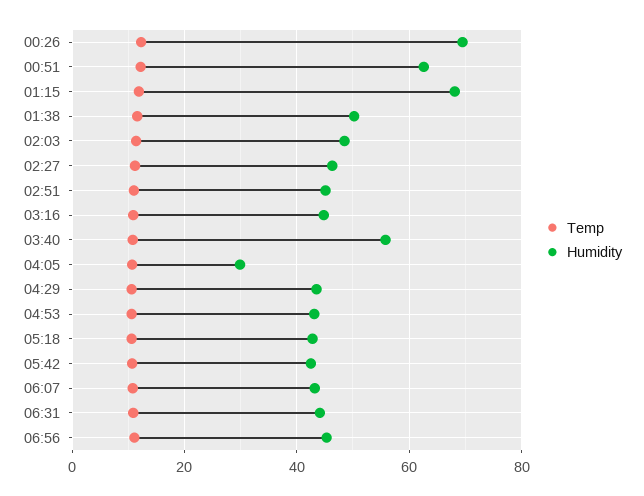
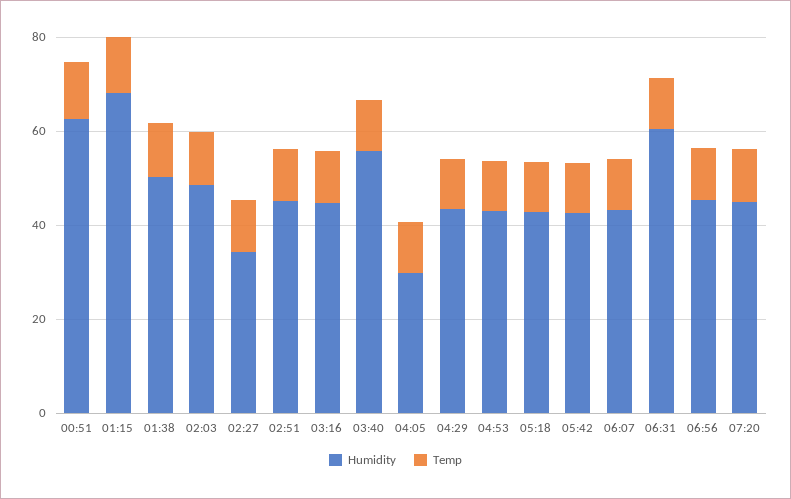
Temp, 00:26: 12 -> none
Humidity, 00:26: 70 -> none
Humidity, 02:27: 46 -> 35
Humidity, 06:31: 44 -> 60
Humidity, 07:20: none -> 45
Temp, 07:20: none -> 10

